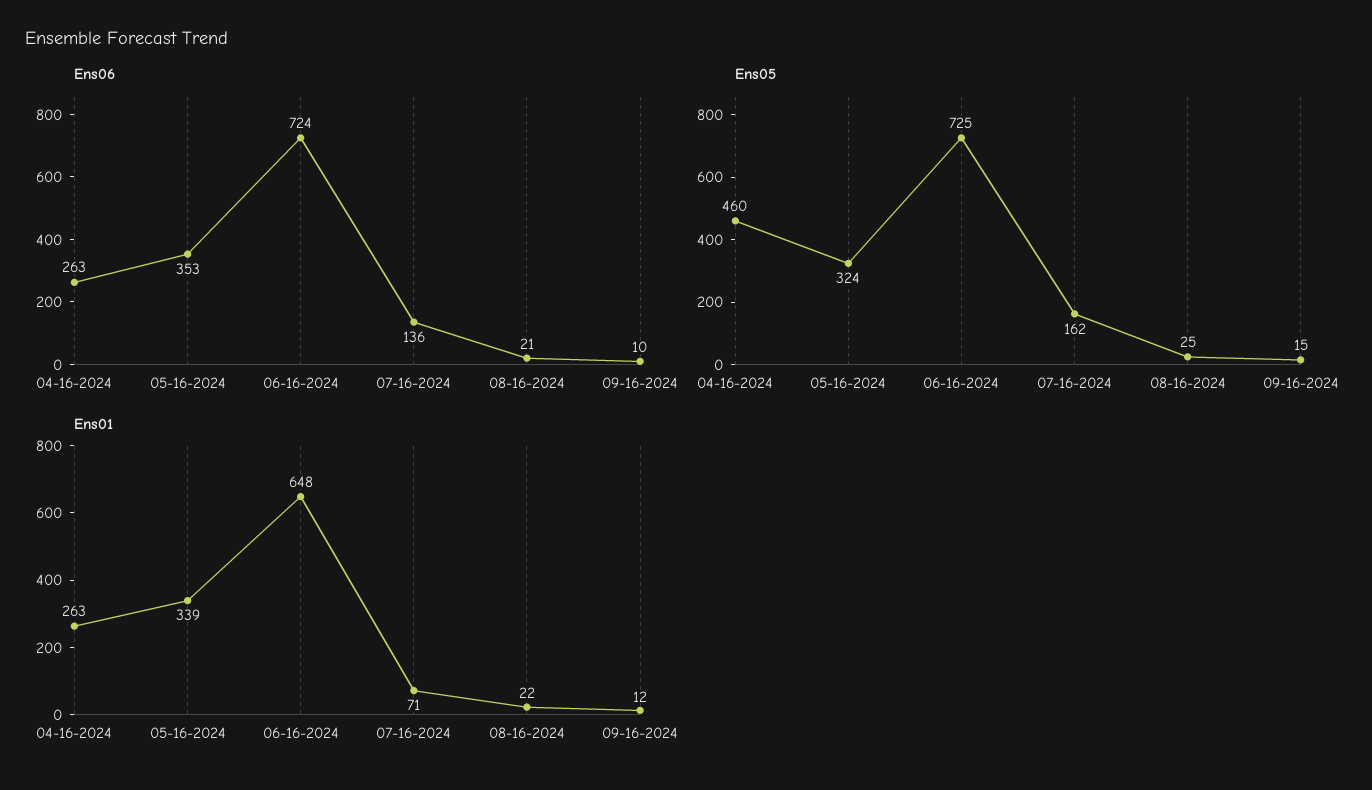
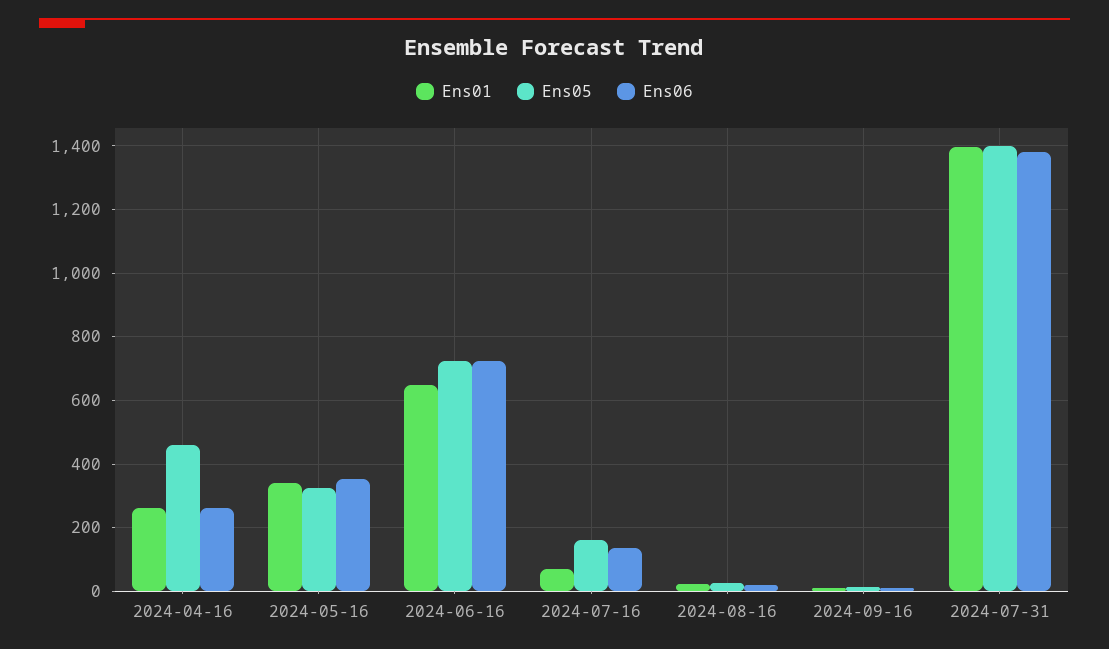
Ens01, 2024-07-31: none -> 1400
Ens05, 2024-07-31: none -> 1400
Ens06, 2024-07-31: none -> 1380

